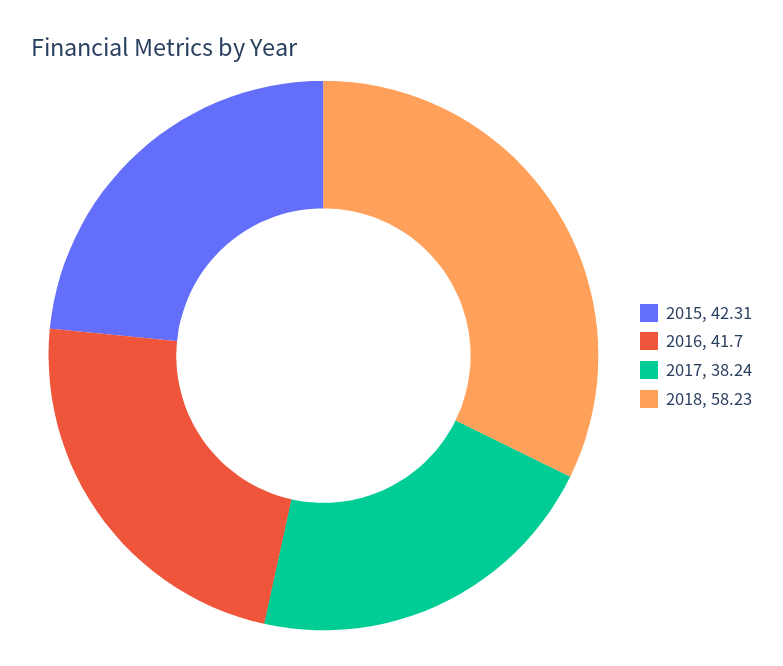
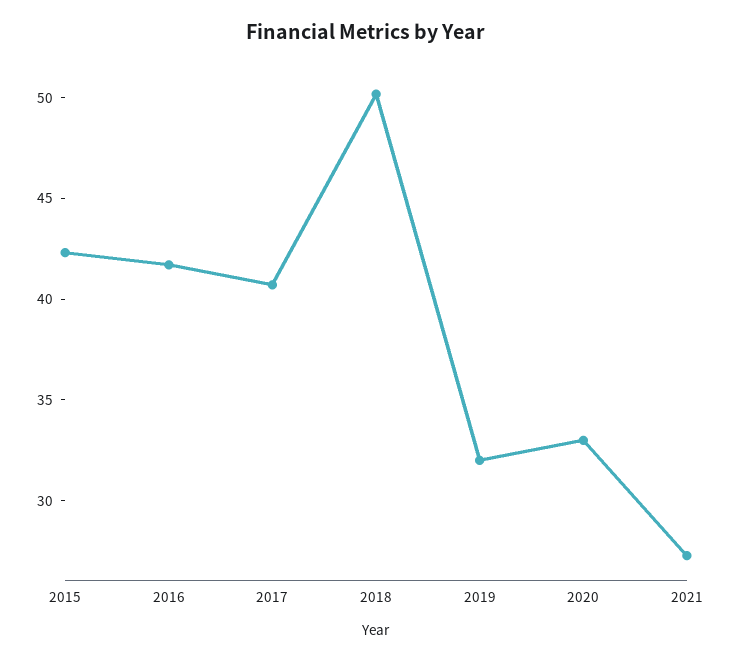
2017: 38.24 -> 41
2018: 58.23 -> 50
2019: none -> 32
2020: none -> 33
2021: none -> 27

